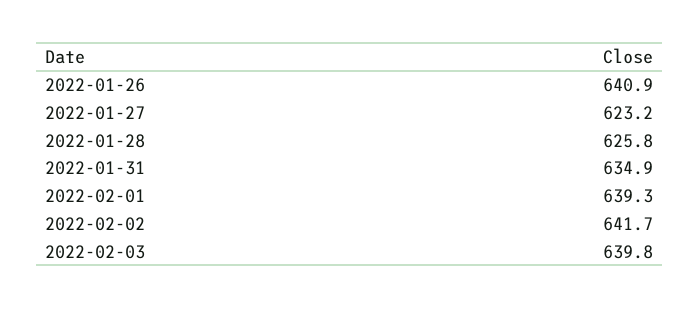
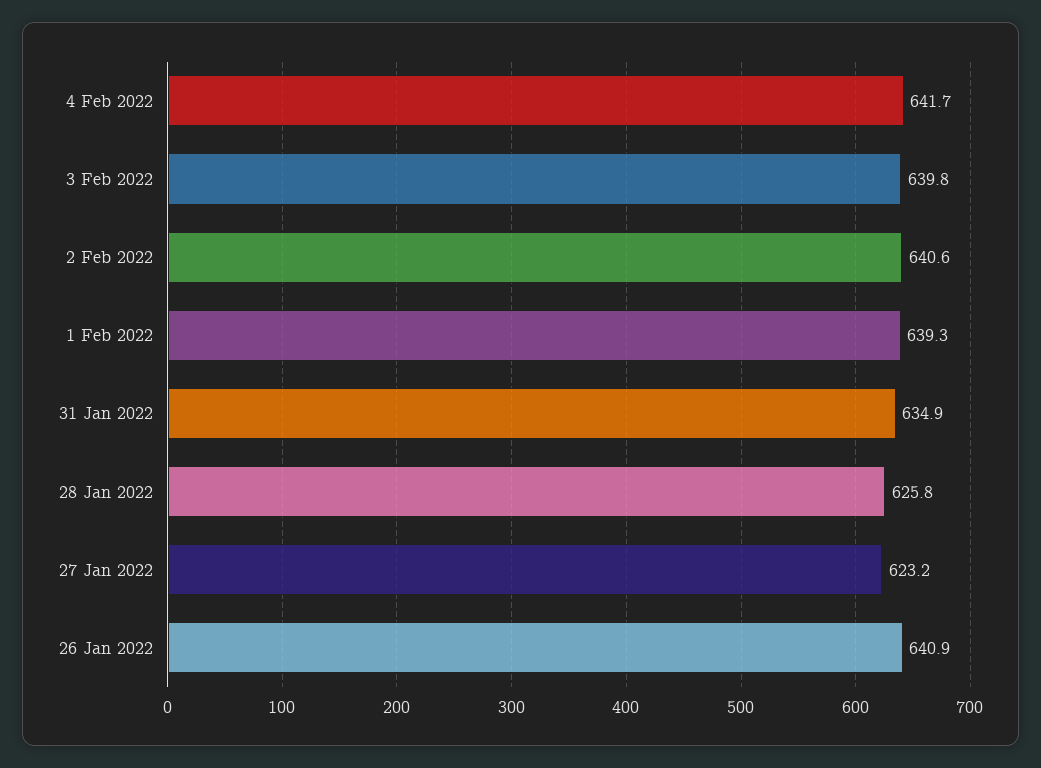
2022-02-02: 641.7 -> 640.6
4 Feb 2022: none -> 641.7

